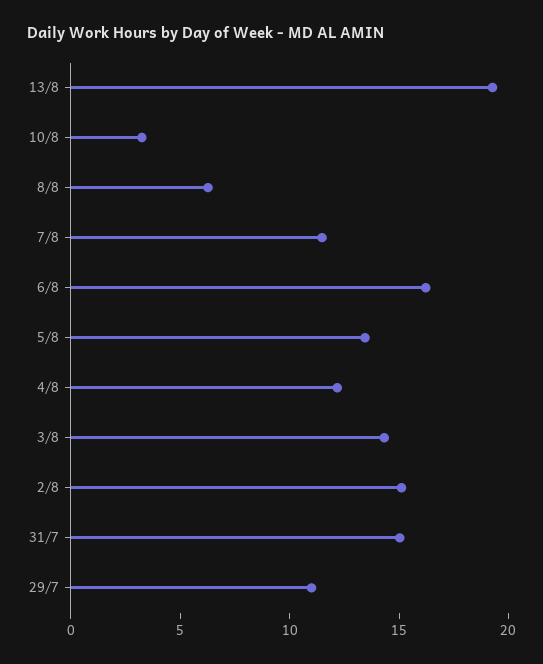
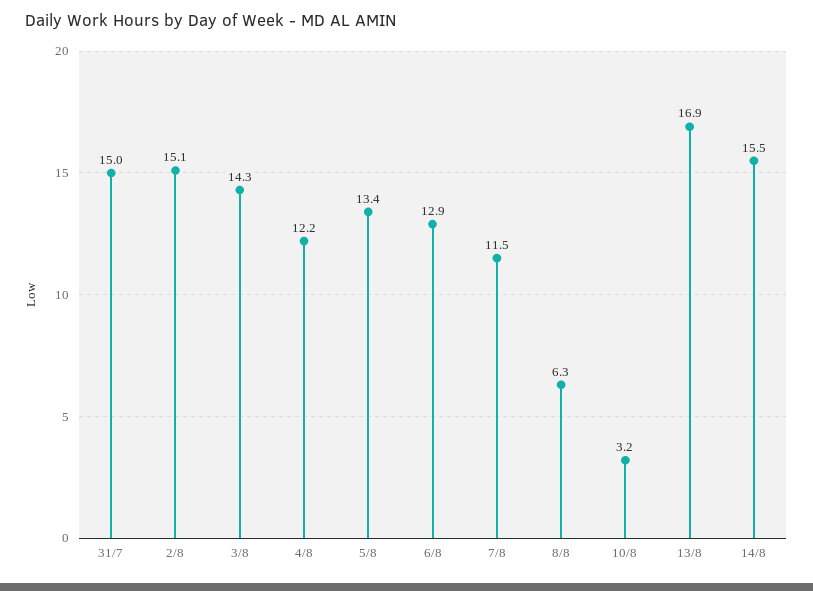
13/8: 19 -> 16.9
6/8: 16 -> 12.9
29/7: 11 -> none
14/8: none -> 15.5

